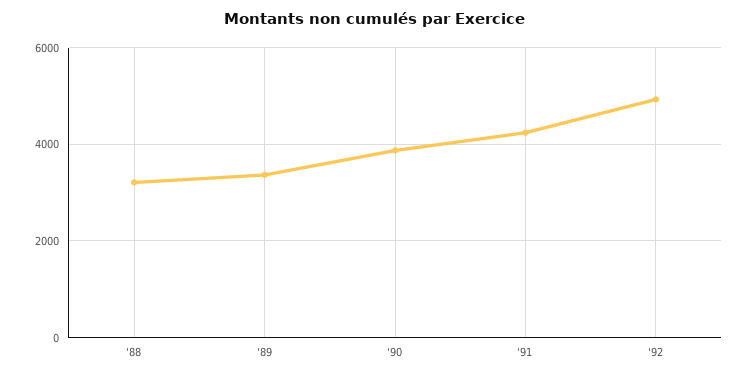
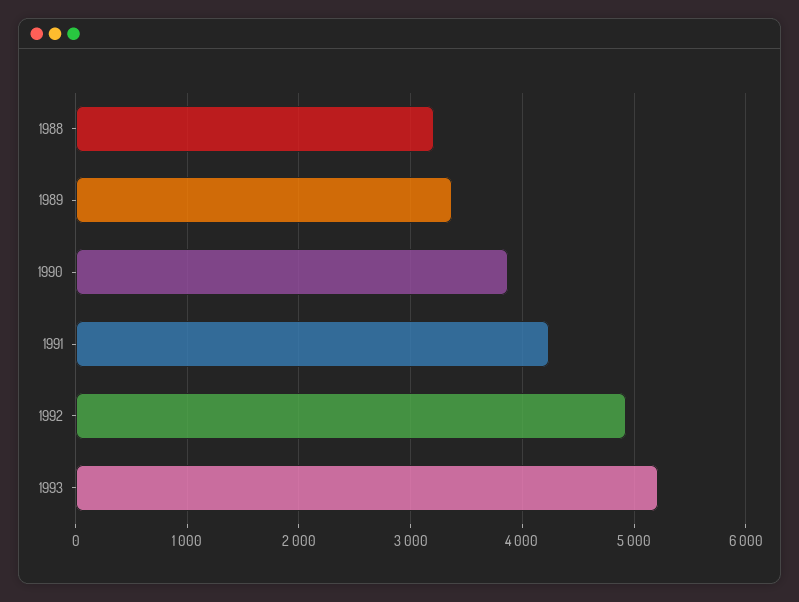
1993: none -> 5200

